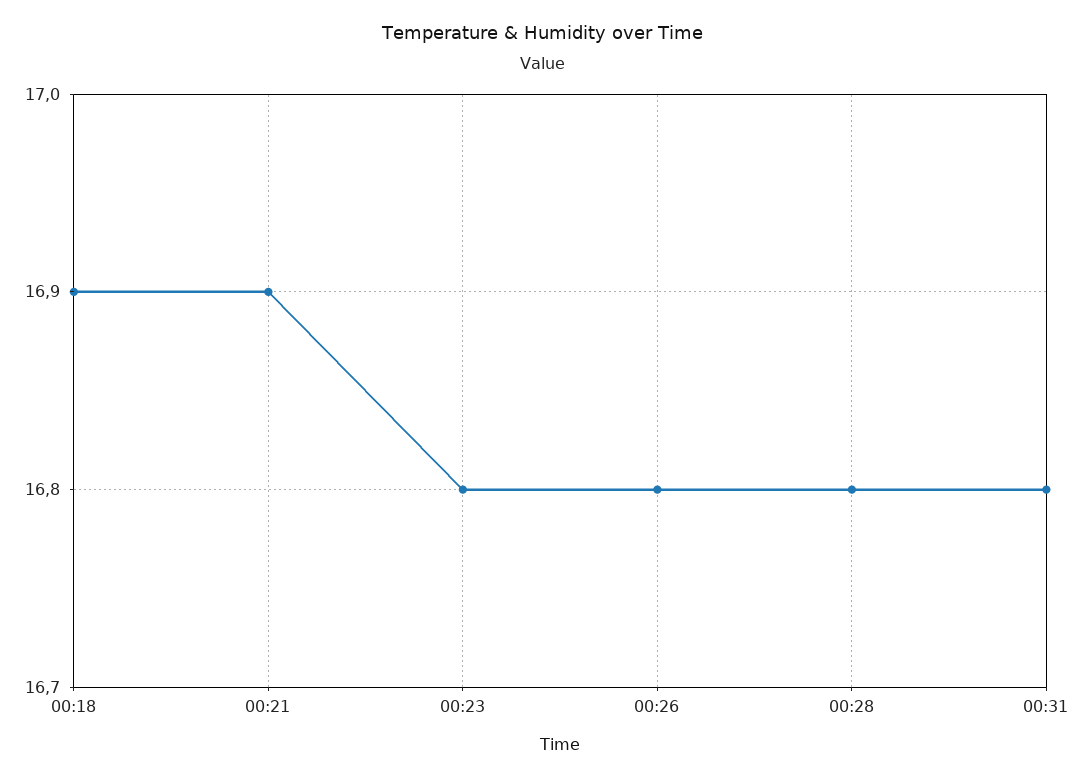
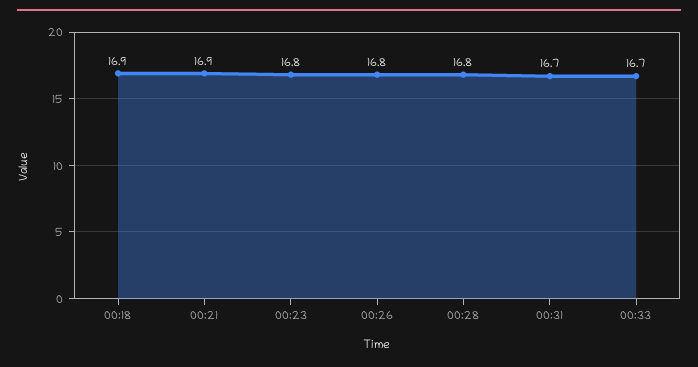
00:31: 16.8 -> 16.7
00:33: none -> 16.7

